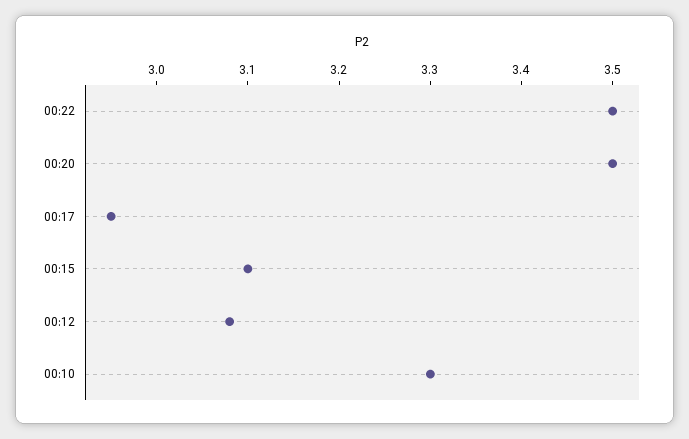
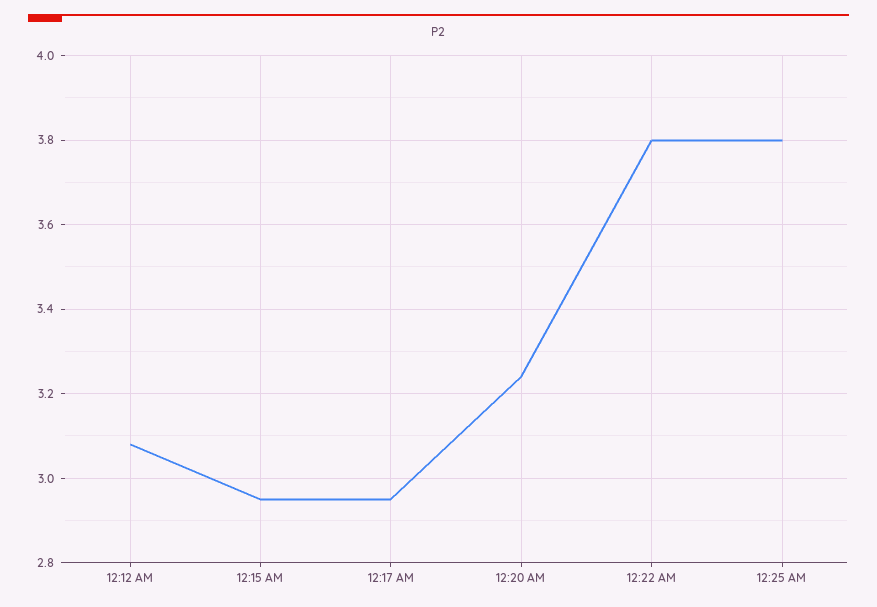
00:22: 3.5 -> 3.8
00:20: 3.5 -> 3.25
00:15: 3.1 -> 2.95
00:10: 3.3 -> none
12:25 AM: none -> 3.8

